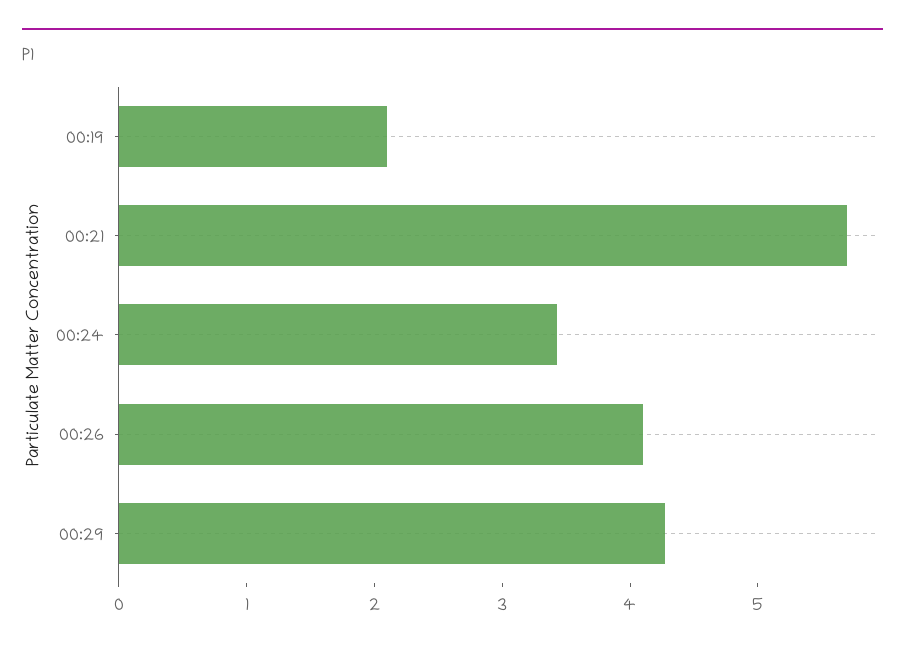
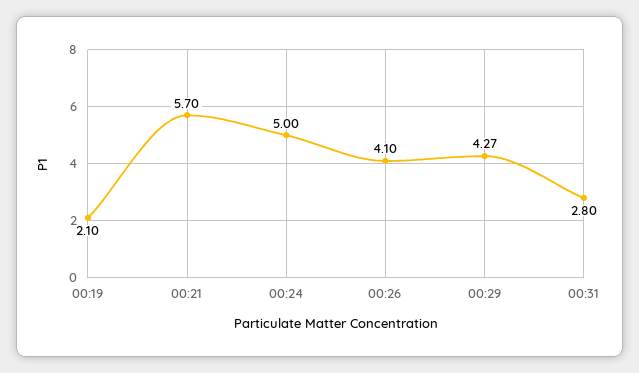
00:24: 3.4 -> 5
00:31: none -> 2.8

